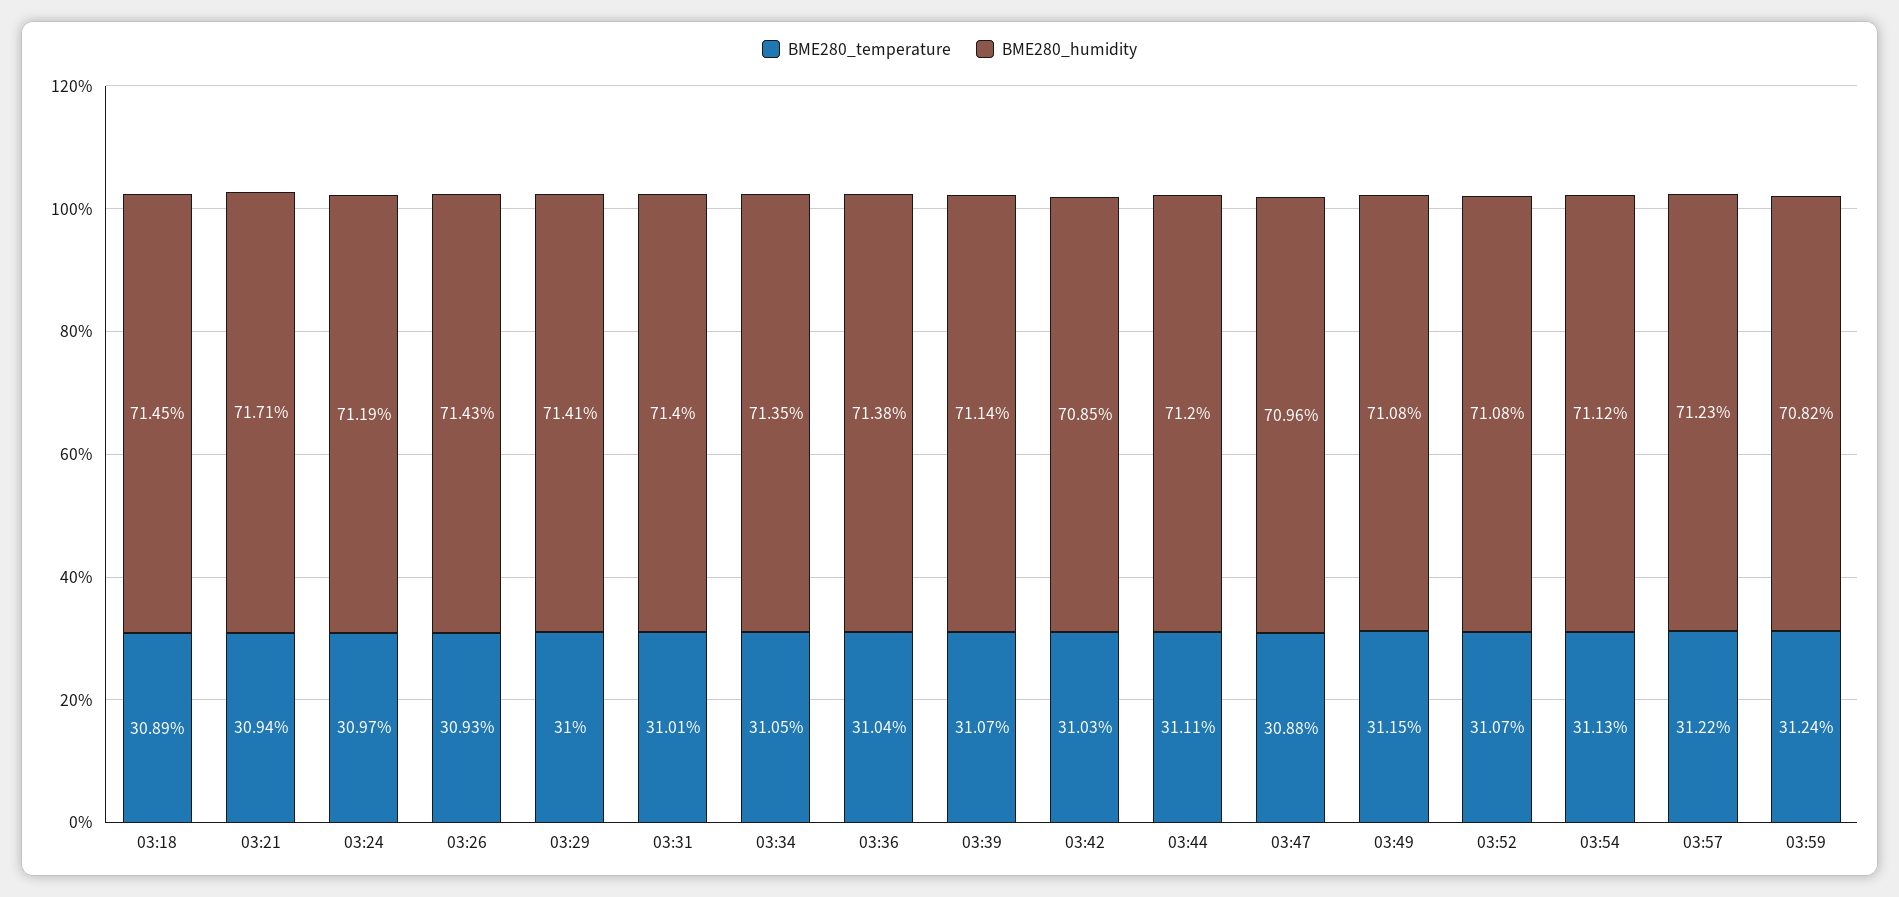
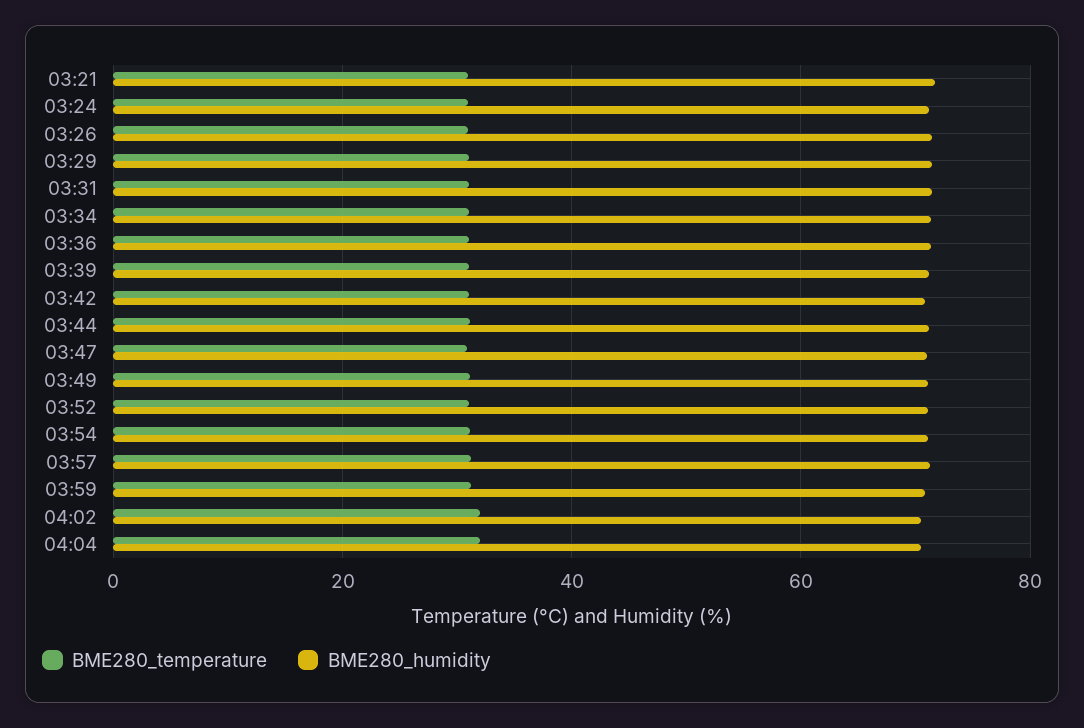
BME280_temperature, 03:18: 30.89 -> none
BME280_humidity, 03:18: 71.45 -> none
BME280_temperature, 04:02: none -> 32
BME280_humidity, 04:02: none -> 70
BME280_temperature, 04:04: none -> 32
BME280_humidity, 04:04: none -> 70

